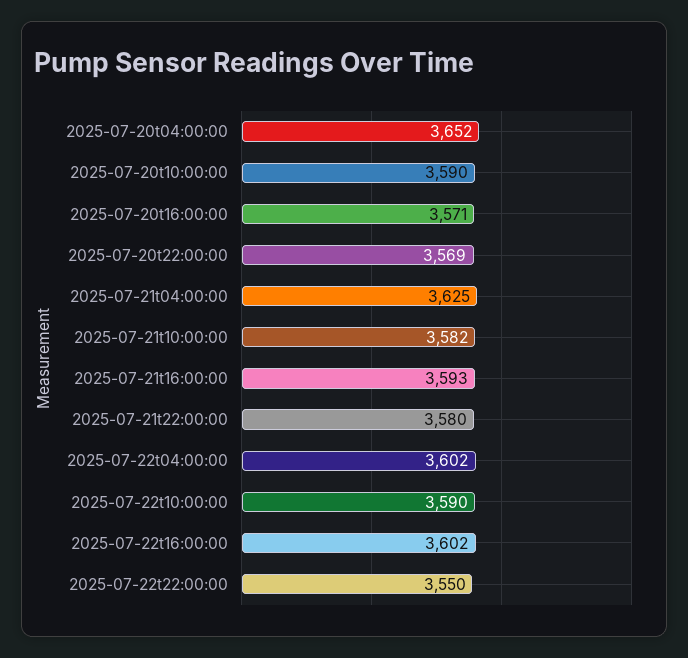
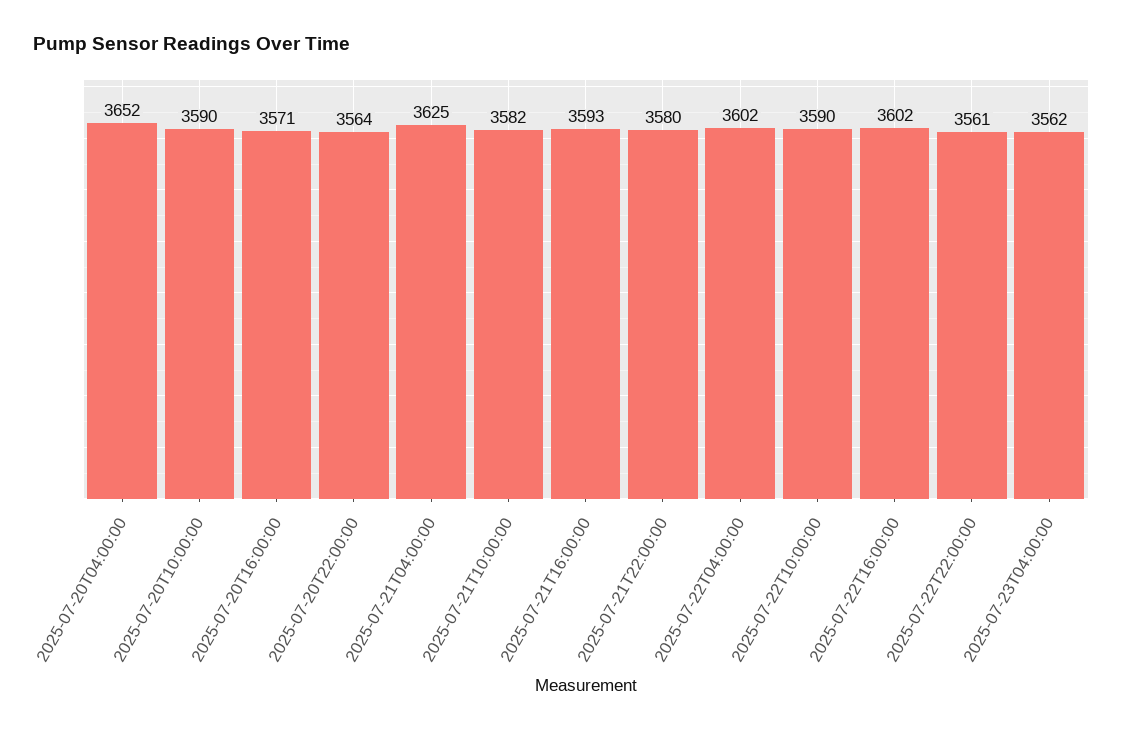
2025-07-20t22:00:00: 3569 -> 3564
2025-07-22t22:00:00: 3550 -> 3561
2025-07-23T04:00:00: none -> 3562

